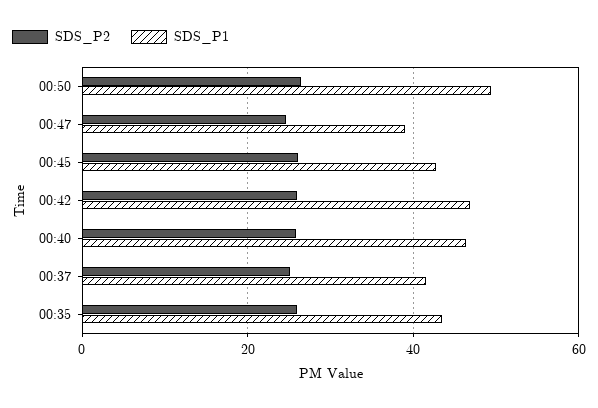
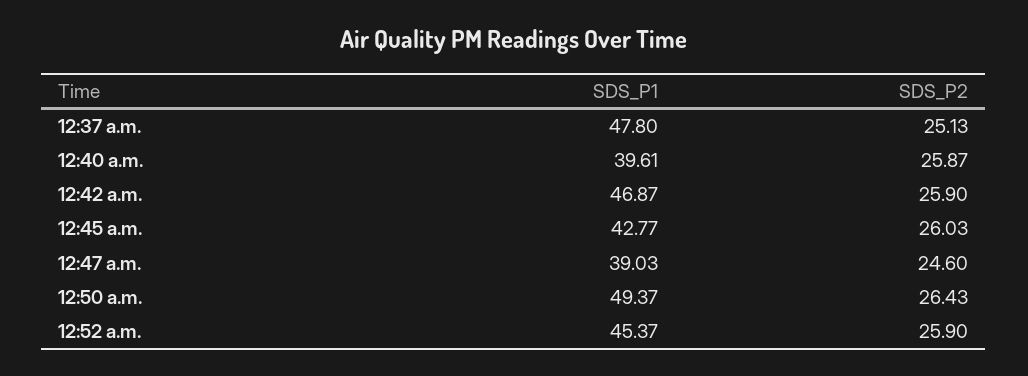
SDS_P1, 00:40: 46 -> 39.61
SDS_P1, 00:37: 42 -> 47.8
SDS_P2, 00:35: 26 -> none
SDS_P1, 00:35: 44 -> none
SDS_P1, 12:52 a.m.: none -> 45.37
SDS_P2, 12:52 a.m.: none -> 25.9

